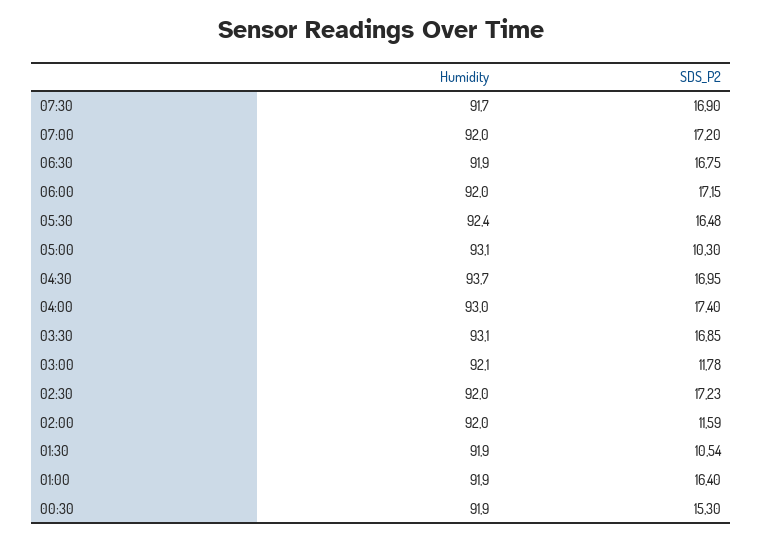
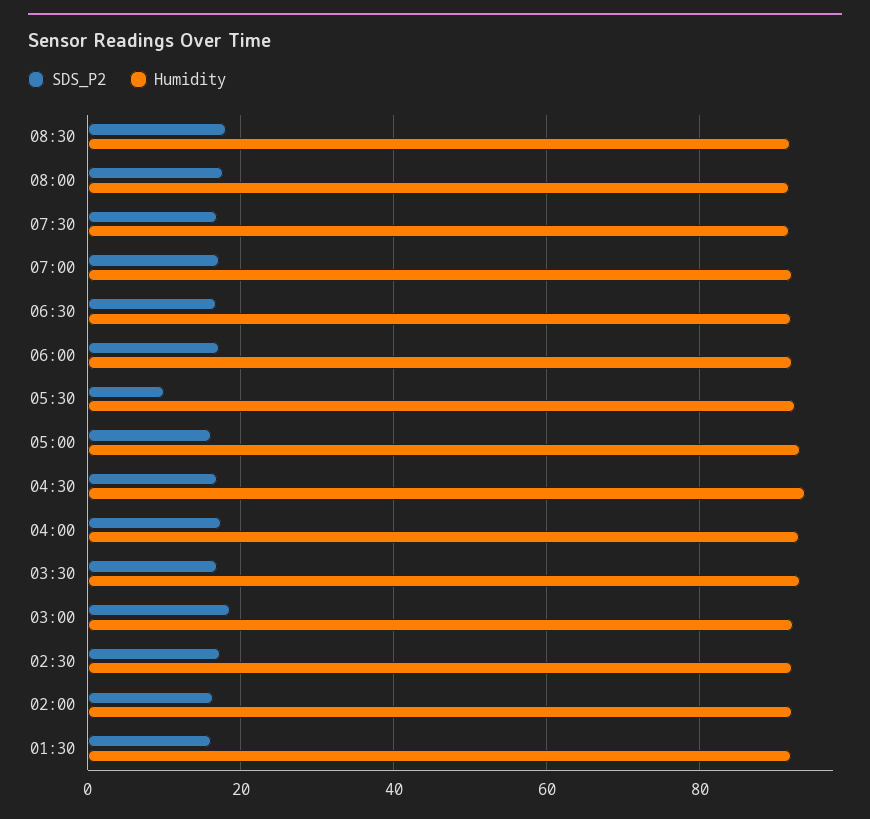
SDS_P2, 05:30: 16.48 -> 10
SDS_P2, 05:00: 10.3 -> 16
SDS_P2, 03:00: 11.78 -> 18
SDS_P2, 02:00: 11.59 -> 16
SDS_P2, 01:30: 10.54 -> 16
Humidity, 01:00: 91.9 -> none
SDS_P2, 01:00: 16.4 -> none
Humidity, 00:30: 91.9 -> none
SDS_P2, 00:30: 15.3 -> none
SDS_P2, 08:30: none -> 18
Humidity, 08:30: none -> 92
SDS_P2, 08:00: none -> 18
Humidity, 08:00: none -> 92

